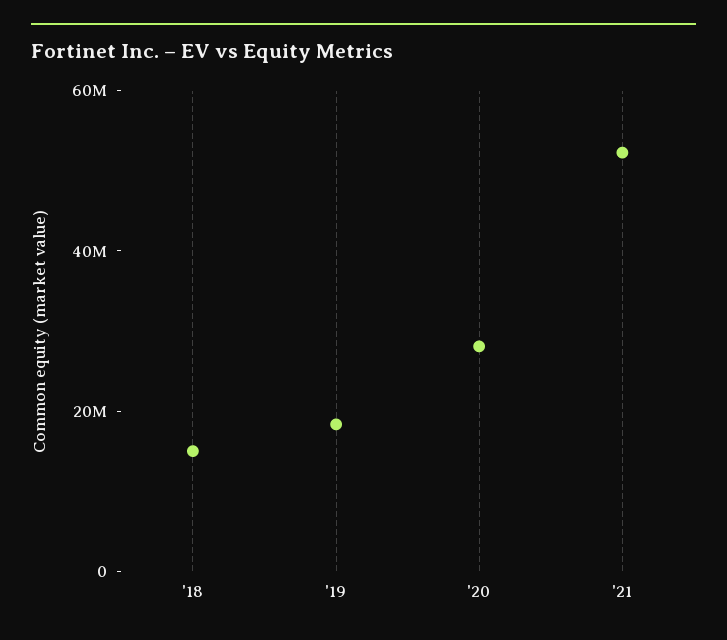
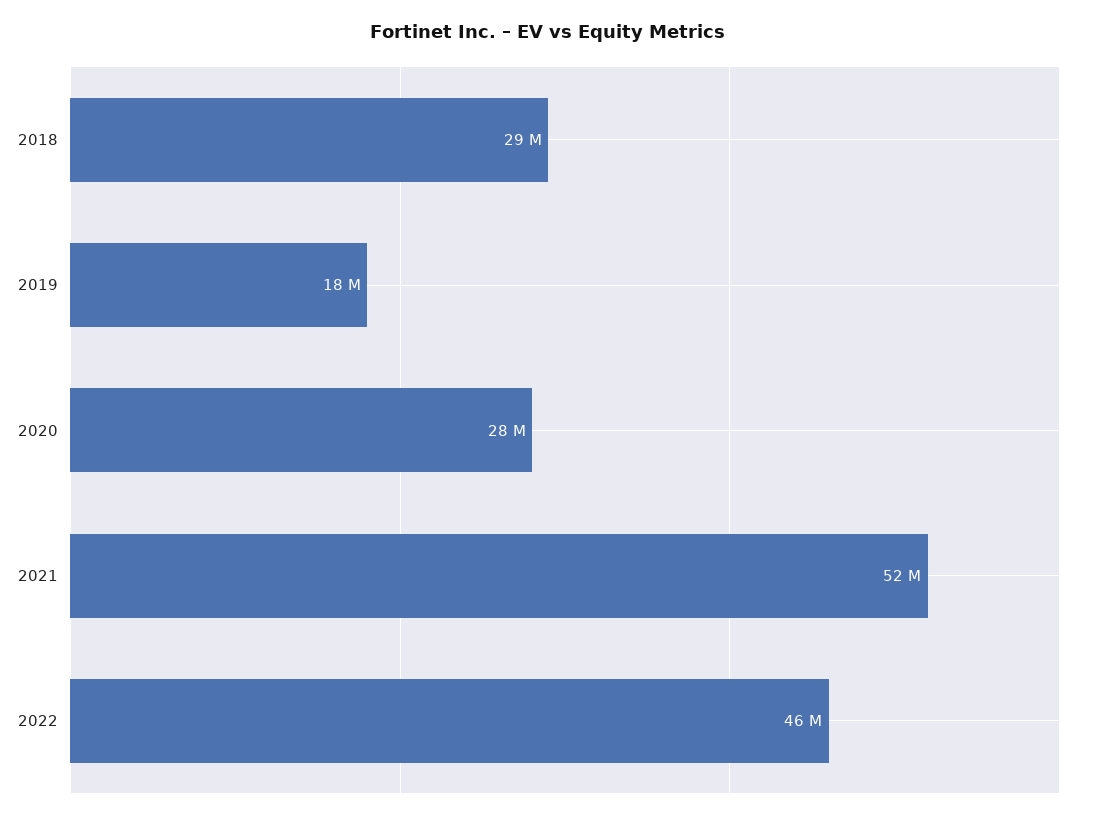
'18: 15000000 -> 29000000
2022: none -> 46000000

